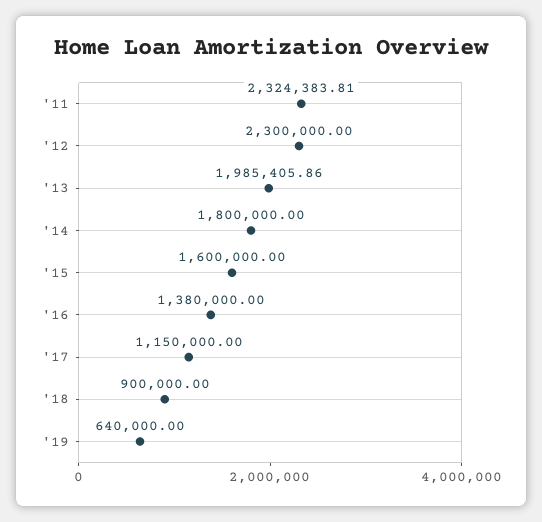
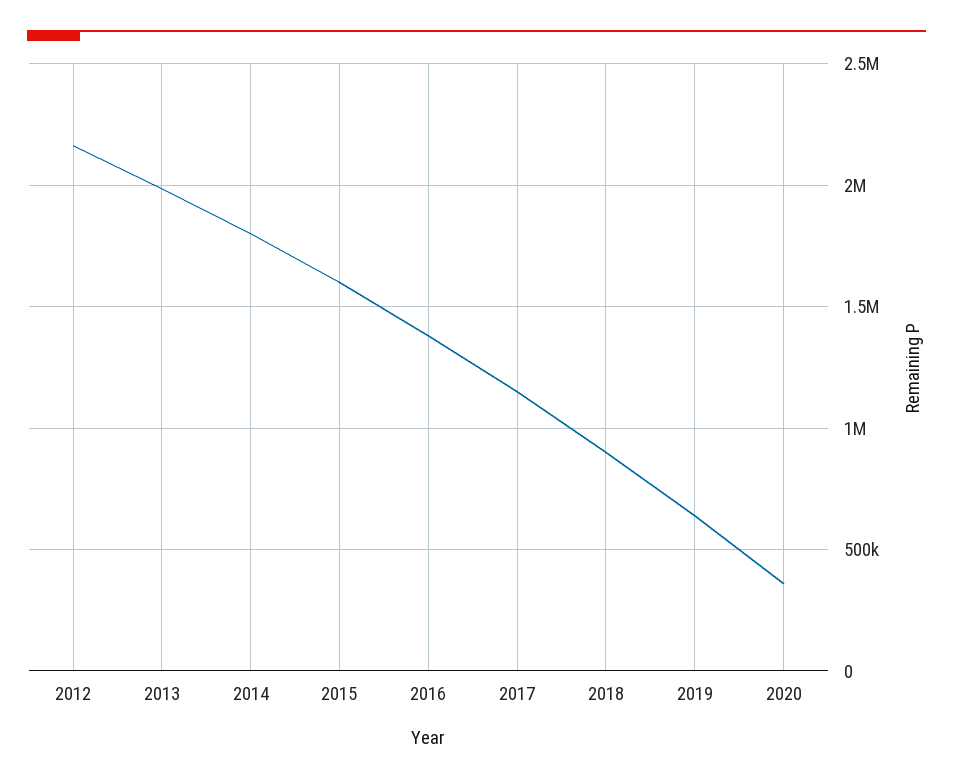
'11: 2324383.81 -> none
'12: 2300000 -> 2150000
2020: none -> 350000

